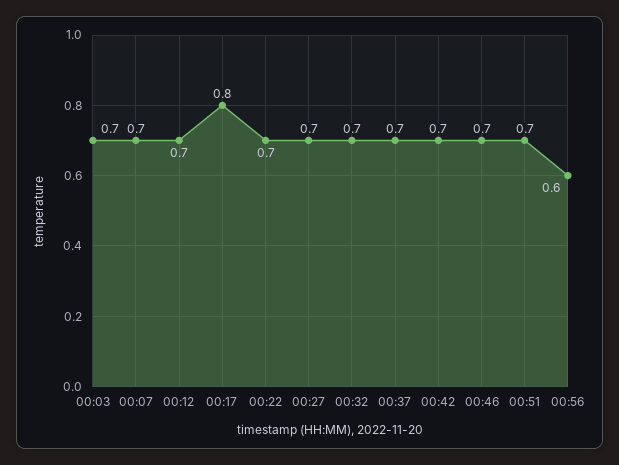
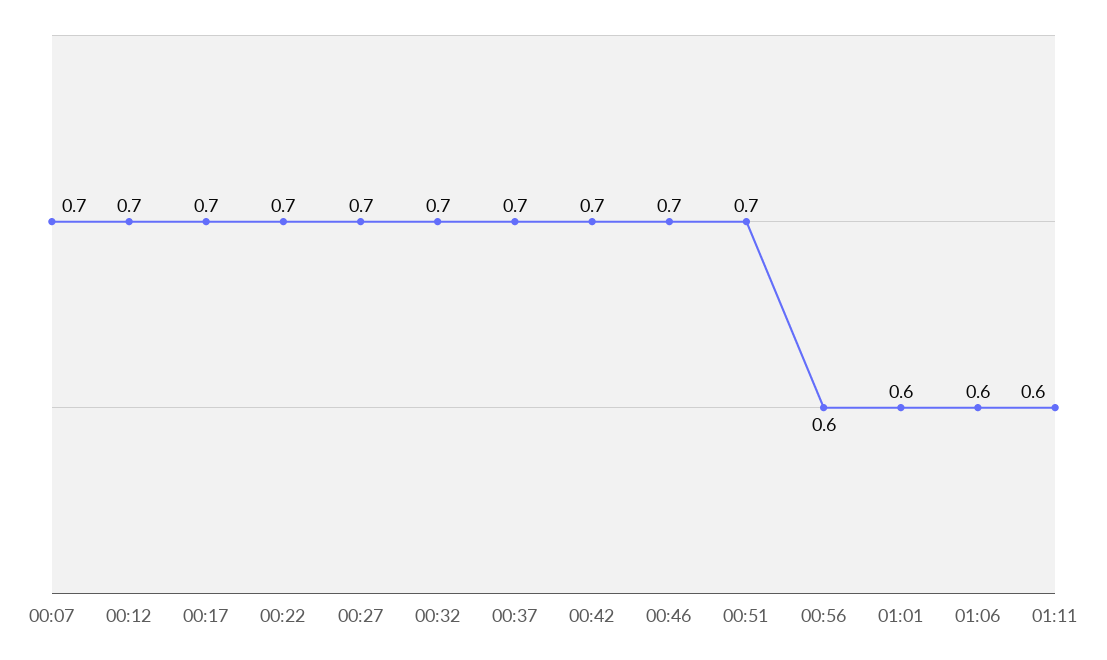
00:03: 0.7 -> none
00:17: 0.8 -> 0.7
01:01: none -> 0.6
01:06: none -> 0.6
01:11: none -> 0.6

